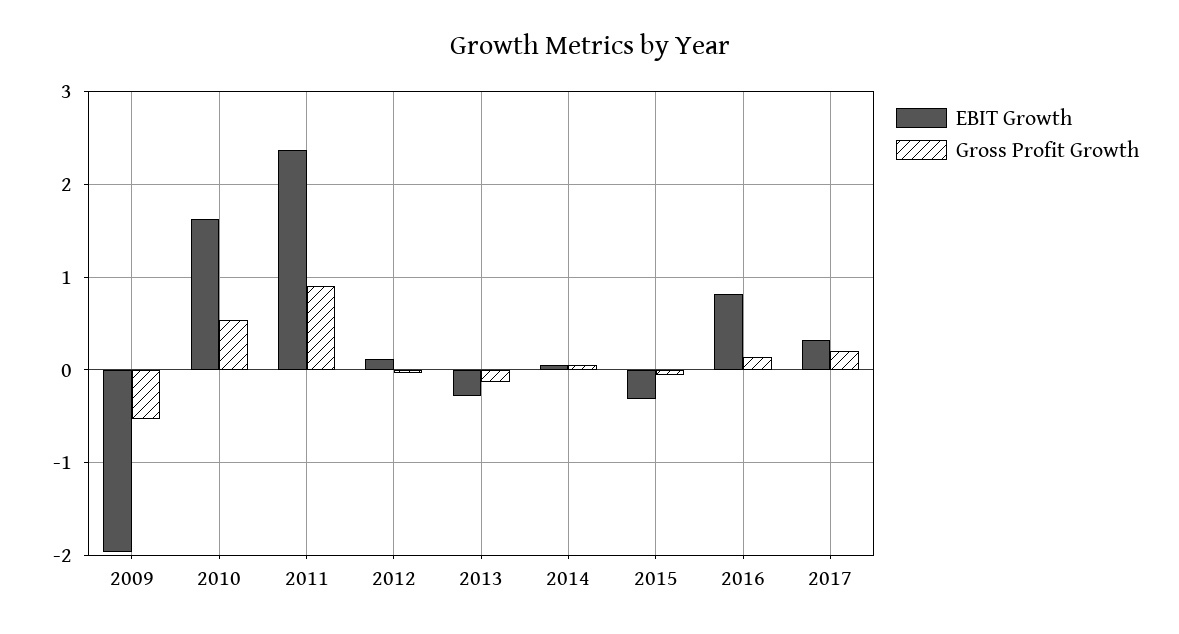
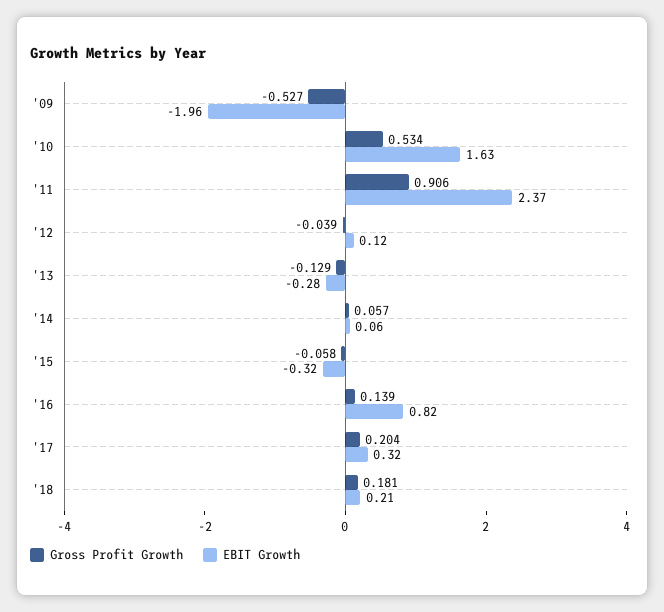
Gross Profit Growth, '18: none -> 0.181
EBIT Growth, '18: none -> 0.21

